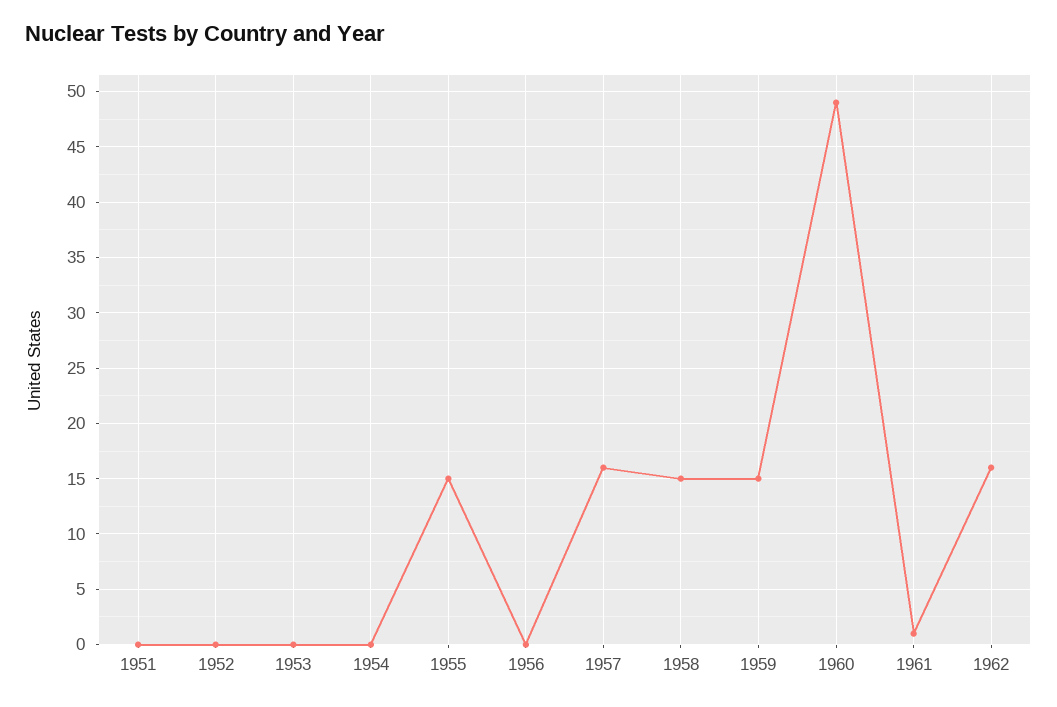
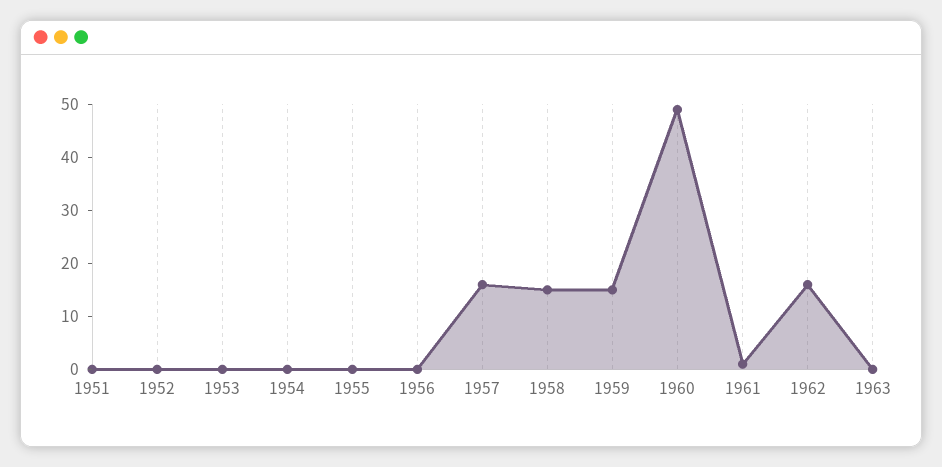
1955: 15 -> 0
1963: none -> 0

